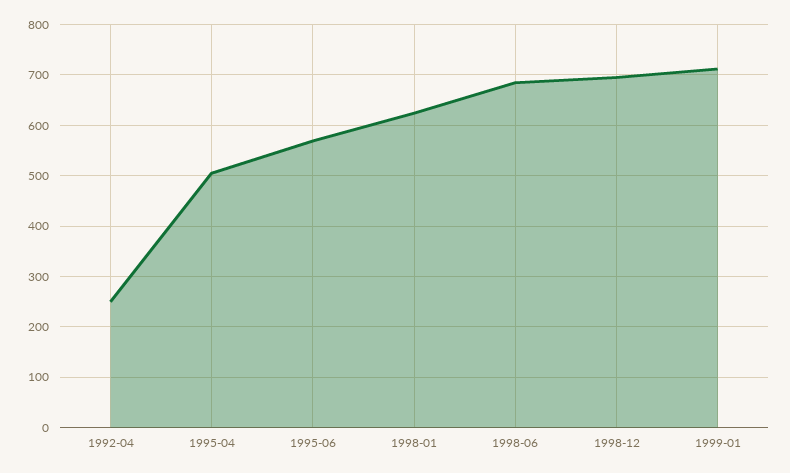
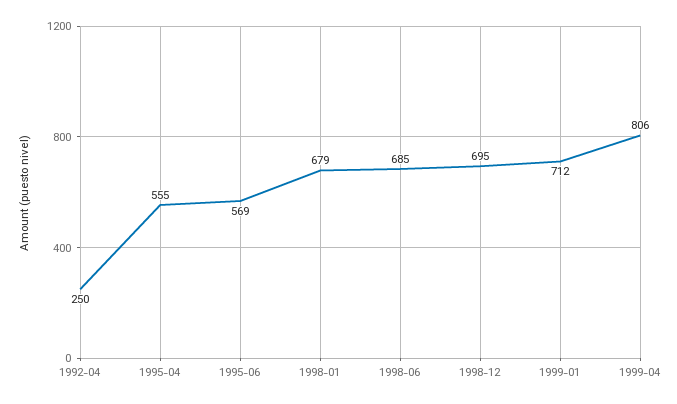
1995-04: 500 -> 555
1998-01: 620 -> 679
1999-04: none -> 806

